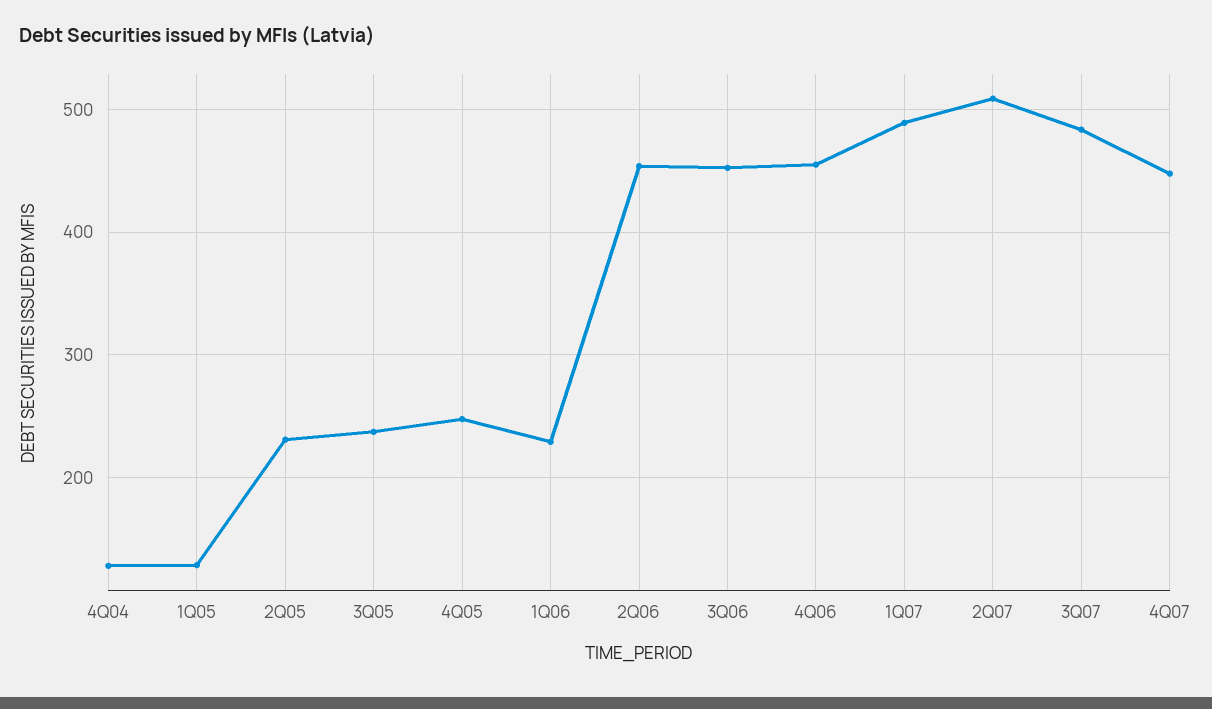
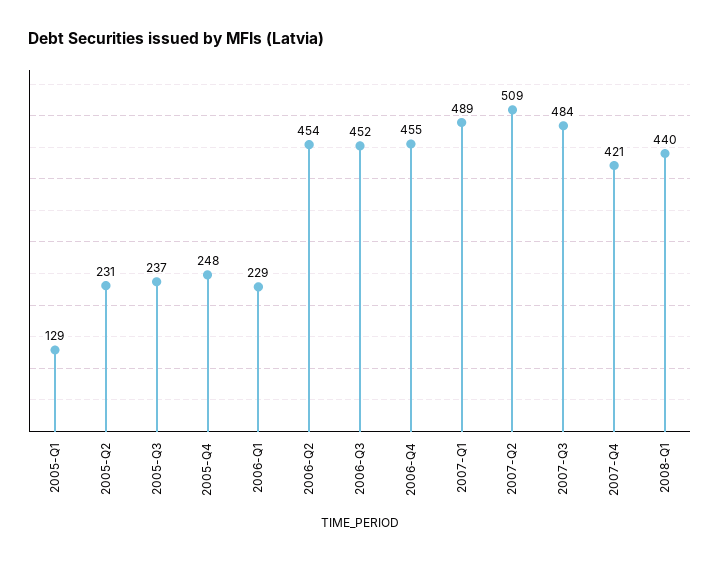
4Q04: 130 -> none
4Q07: 450 -> 421
2008-Q1: none -> 440

